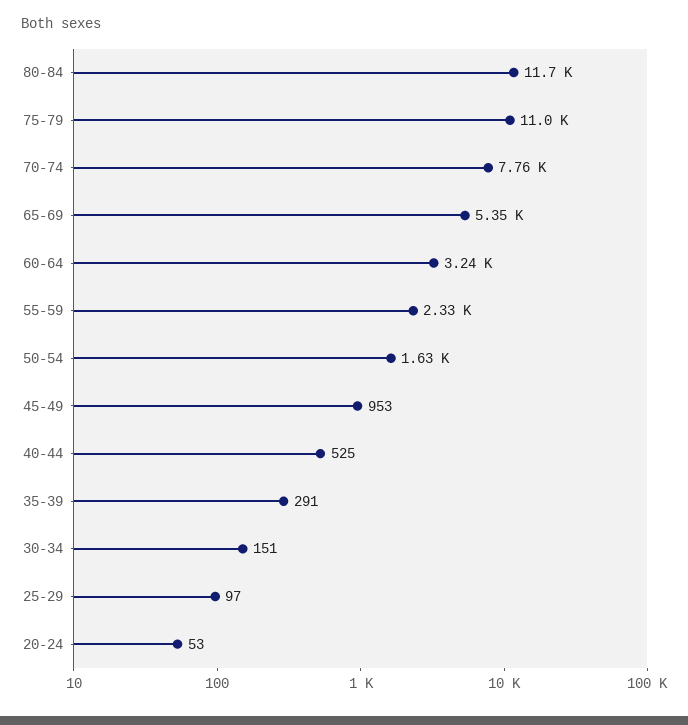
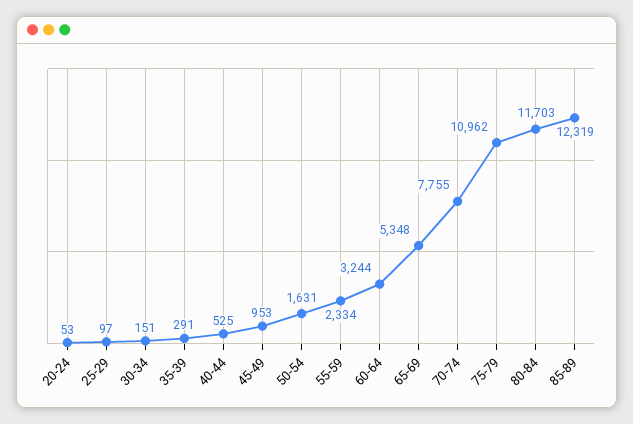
85-89: none -> 12319

